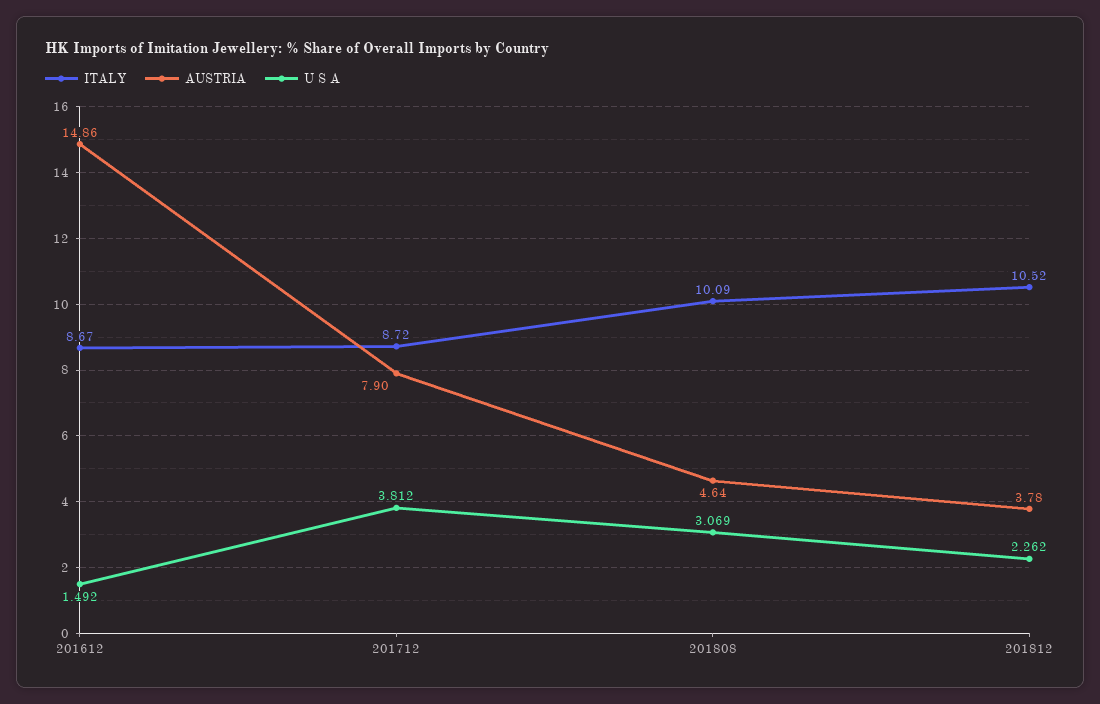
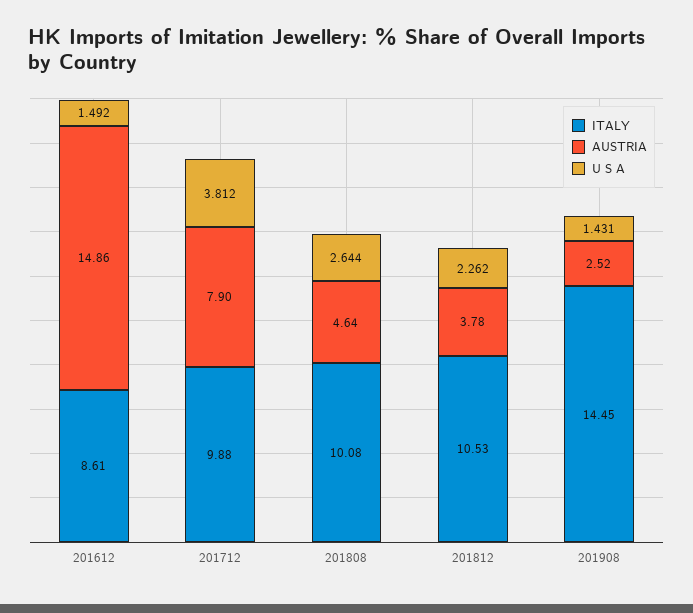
ITALY, 201612: 8.67 -> 8.61
ITALY, 201712: 8.72 -> 9.88
ITALY, 201808: 10.09 -> 10.08
U S A, 201808: 3.069 -> 2.644
ITALY, 201812: 10.52 -> 10.53
ITALY, 201908: none -> 14.45
AUSTRIA, 201908: none -> 2.52
U S A, 201908: none -> 1.431

